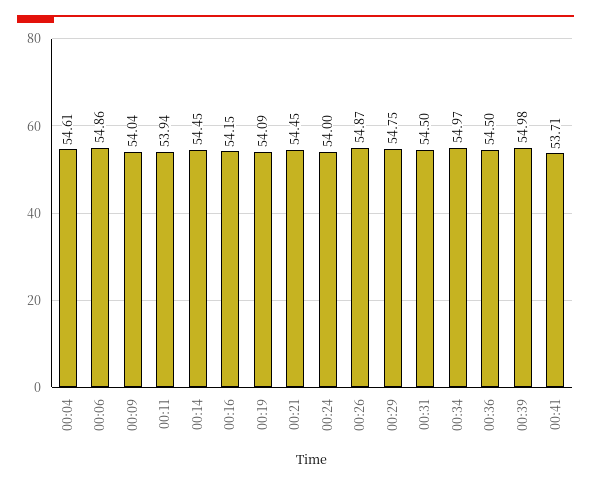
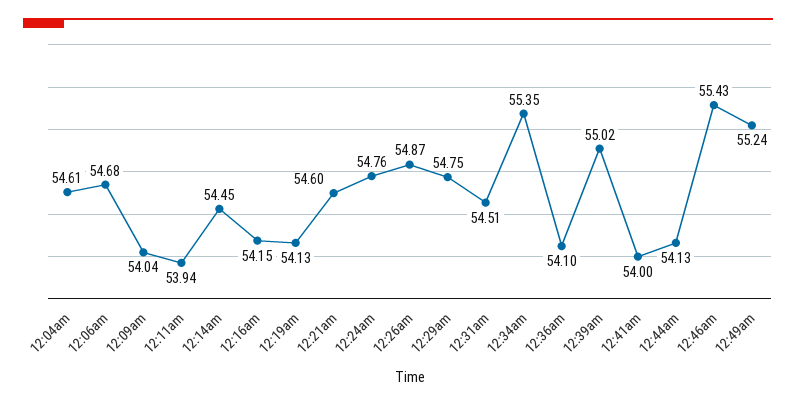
00:06: 54.86 -> 54.68
00:19: 54.09 -> 54.13
00:21: 54.45 -> 54.6
00:24: 54 -> 54.76
00:31: 54.5 -> 54.51
00:34: 54.97 -> 55.35
00:36: 54.5 -> 54.1
00:39: 54.98 -> 55.02
00:41: 53.71 -> 54
12:44am: none -> 54.13
12:46am: none -> 55.43
12:49am: none -> 55.24

